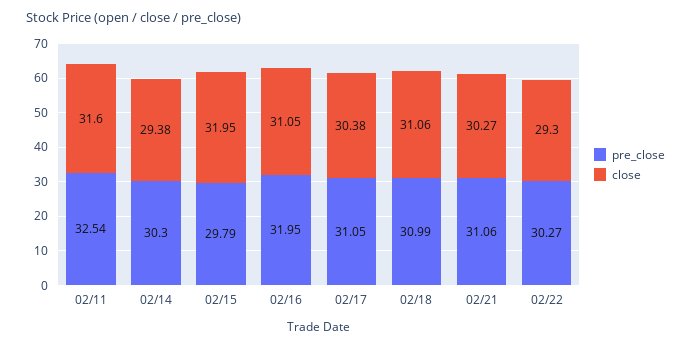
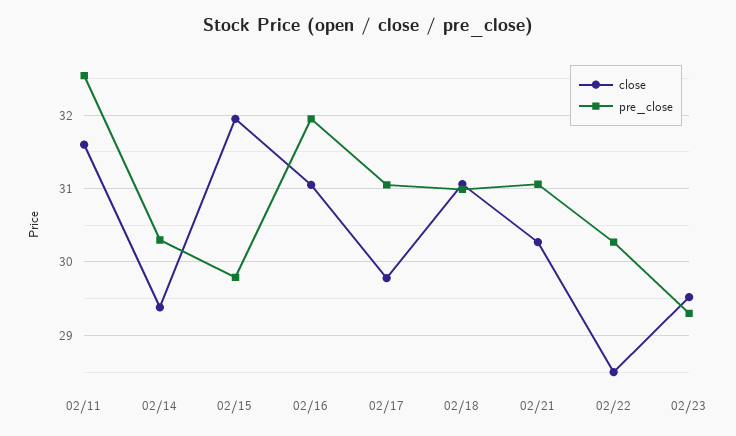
close, 02/17: 30.38 -> 29.8
close, 02/22: 29.3 -> 28.5
close, 02/23: none -> 29.5
pre_close, 02/23: none -> 29.3

